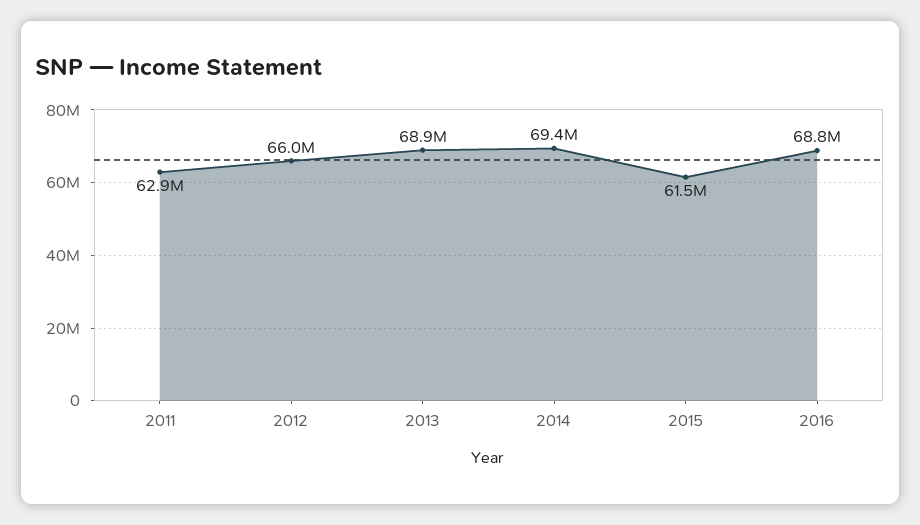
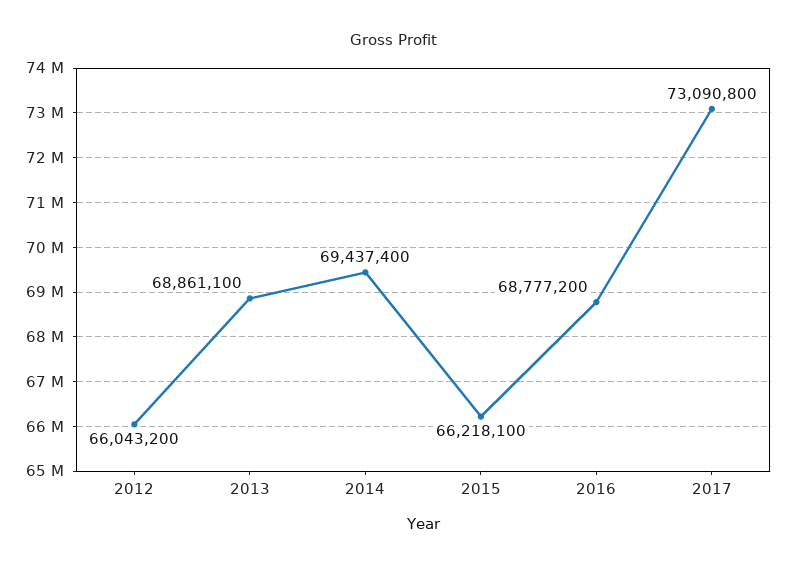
2011: 62900000 -> none
2015: 61500000 -> 66218100
2017: none -> 73090800

